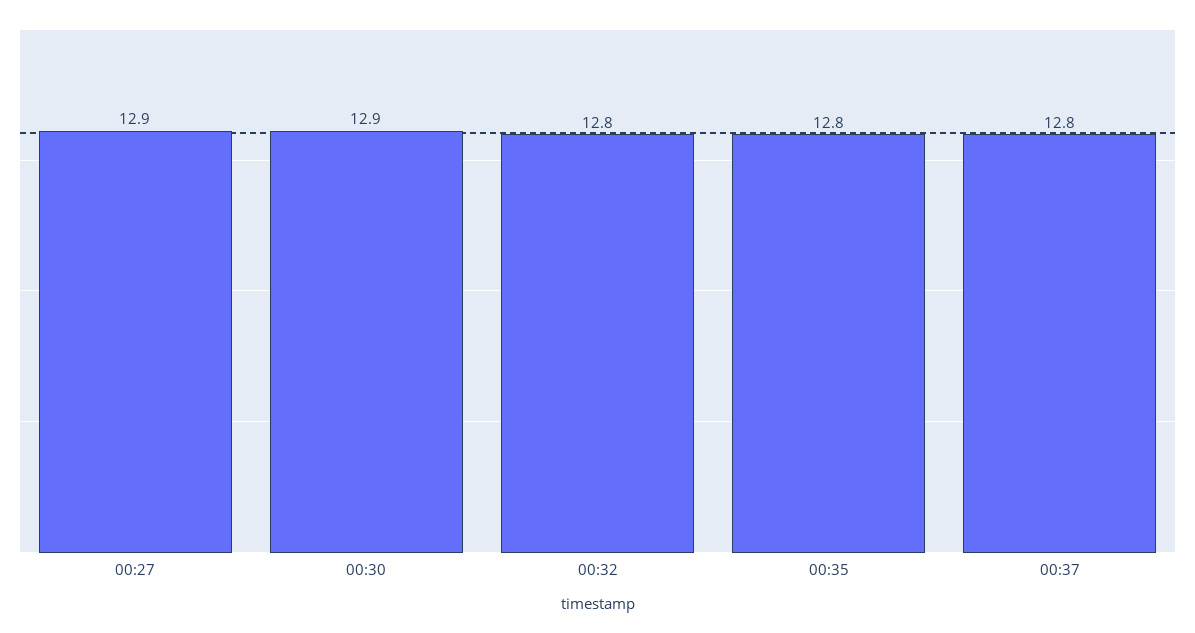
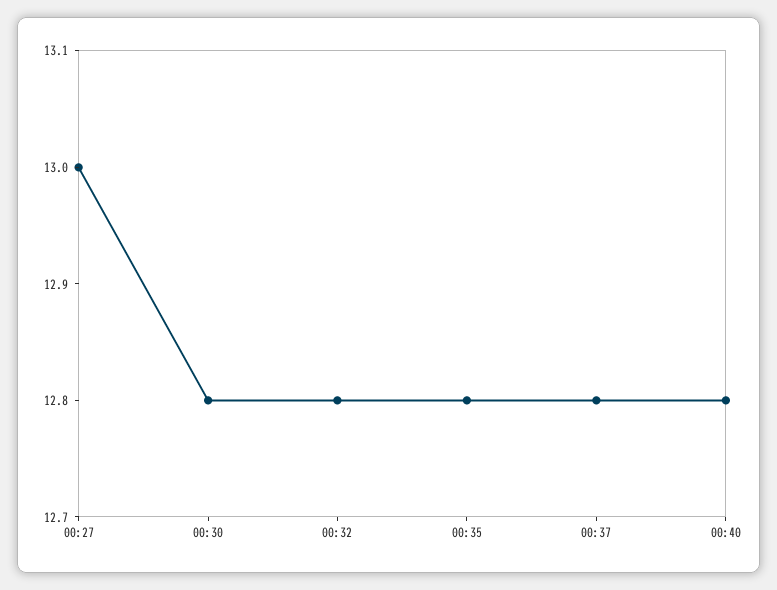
00:27: 12.9 -> 13
00:30: 12.9 -> 12.8
00:40: none -> 12.8

